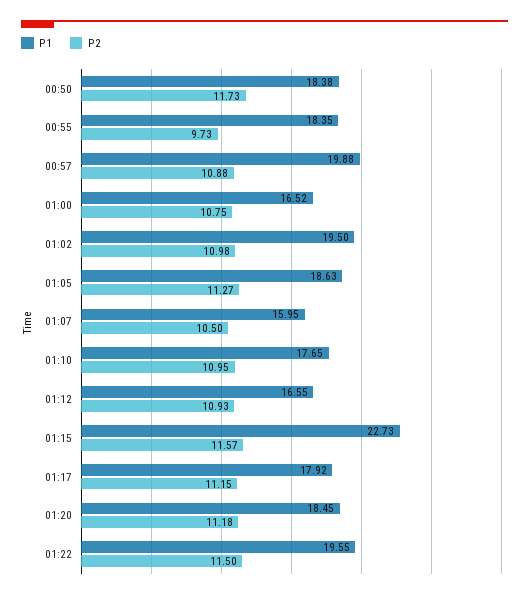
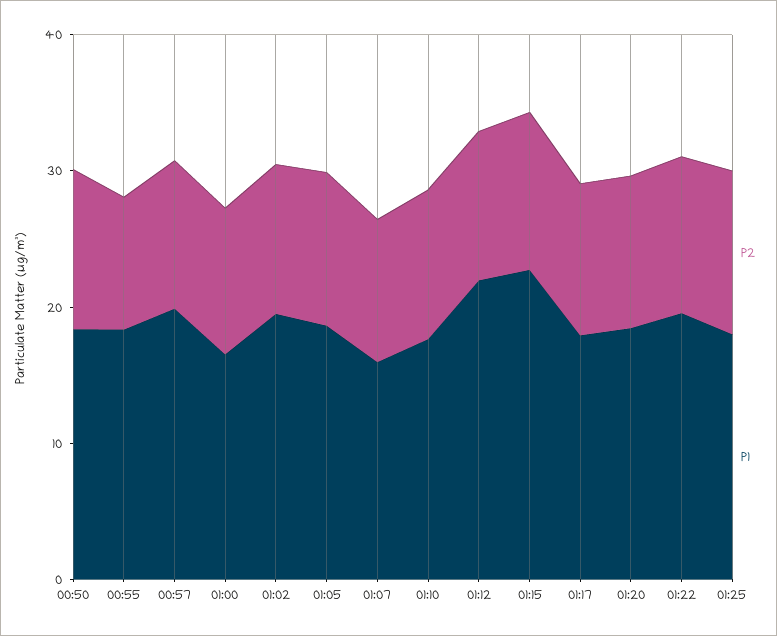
P1, 01:12: 16.55 -> 22
P2, 01:25: none -> 12
P1, 01:25: none -> 18

